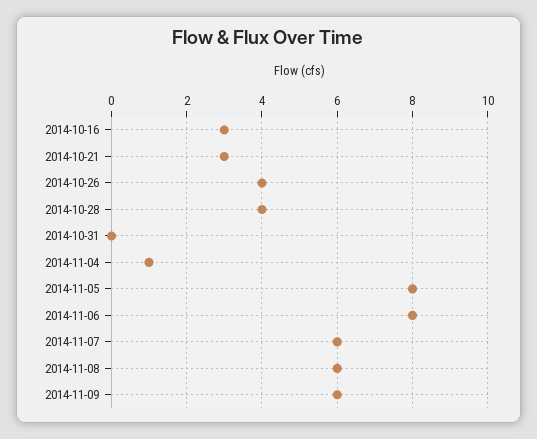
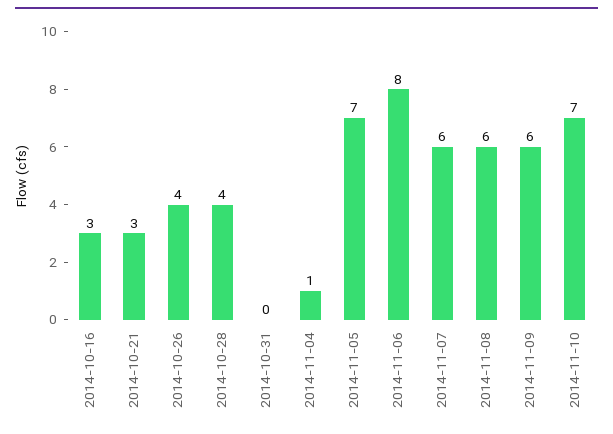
2014-11-05: 8 -> 7
2014-11-10: none -> 7

